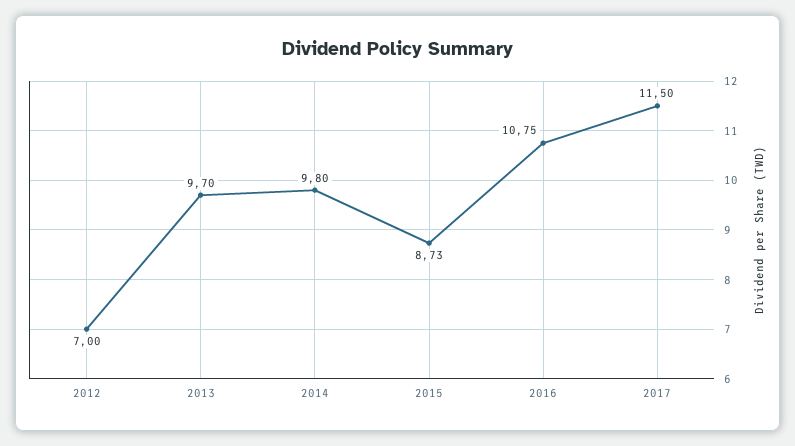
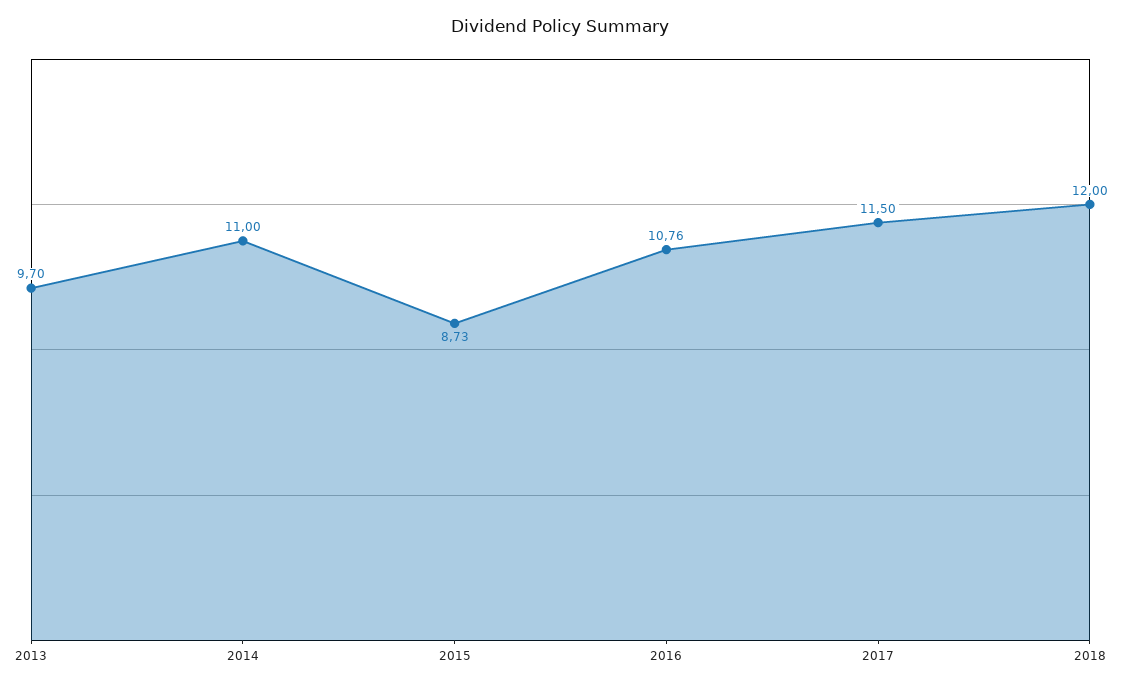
2012: 7 -> none
2014: 9.8 -> 11
2016: 10.75 -> 10.76
2018: none -> 12

